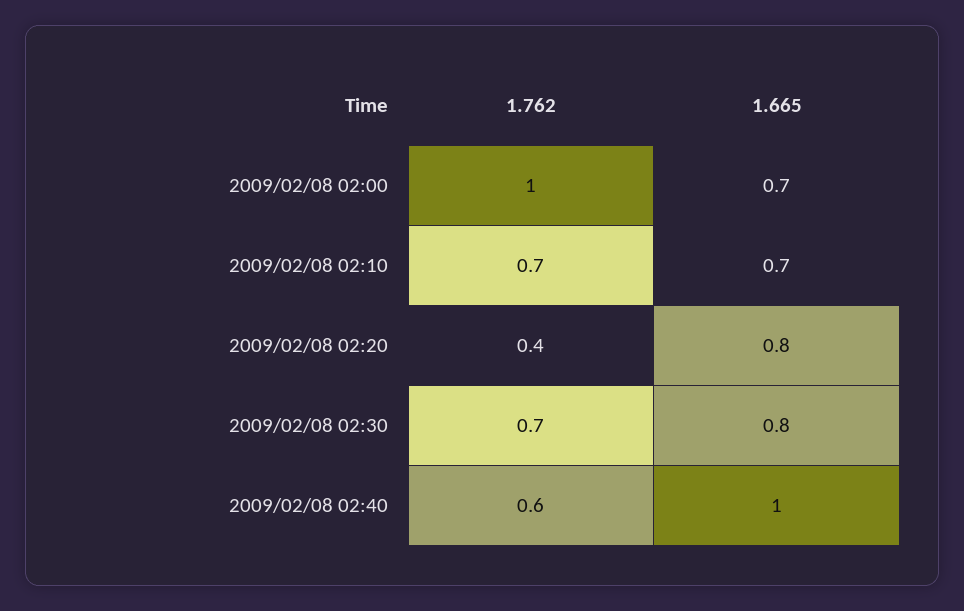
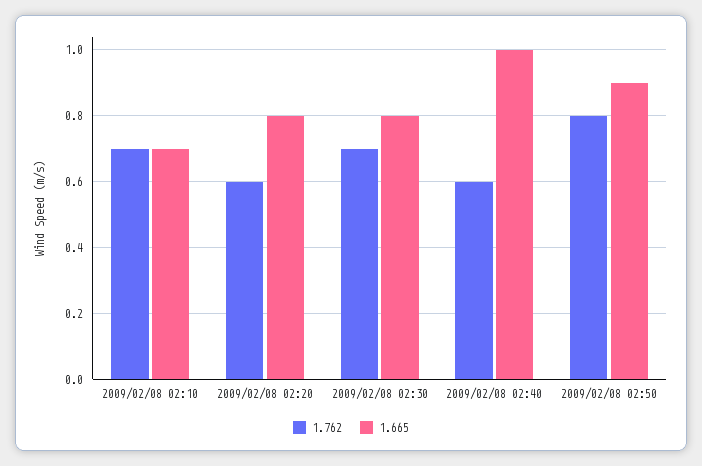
1.762, 2009/02/08 02:00: 1 -> none
1.665, 2009/02/08 02:00: 0.7 -> none
1.762, 2009/02/08 02:20: 0.4 -> 0.6
1.762, 2009/02/08 02:50: none -> 0.8
1.665, 2009/02/08 02:50: none -> 0.9

